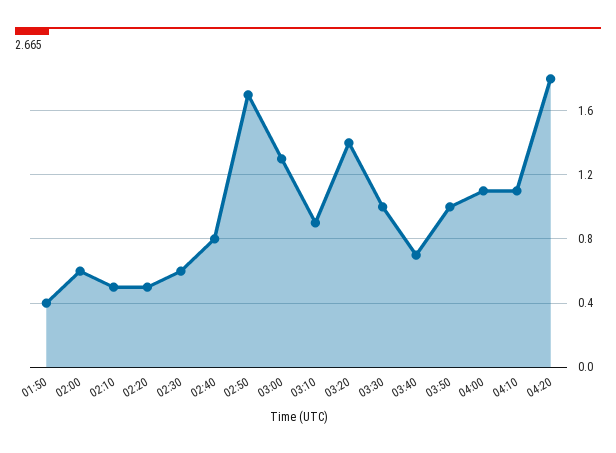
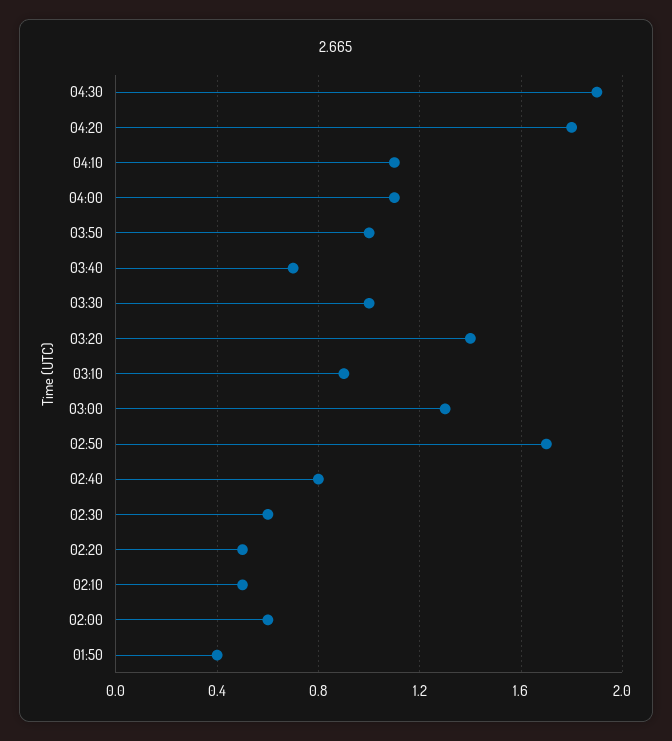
04:30: none -> 1.9

